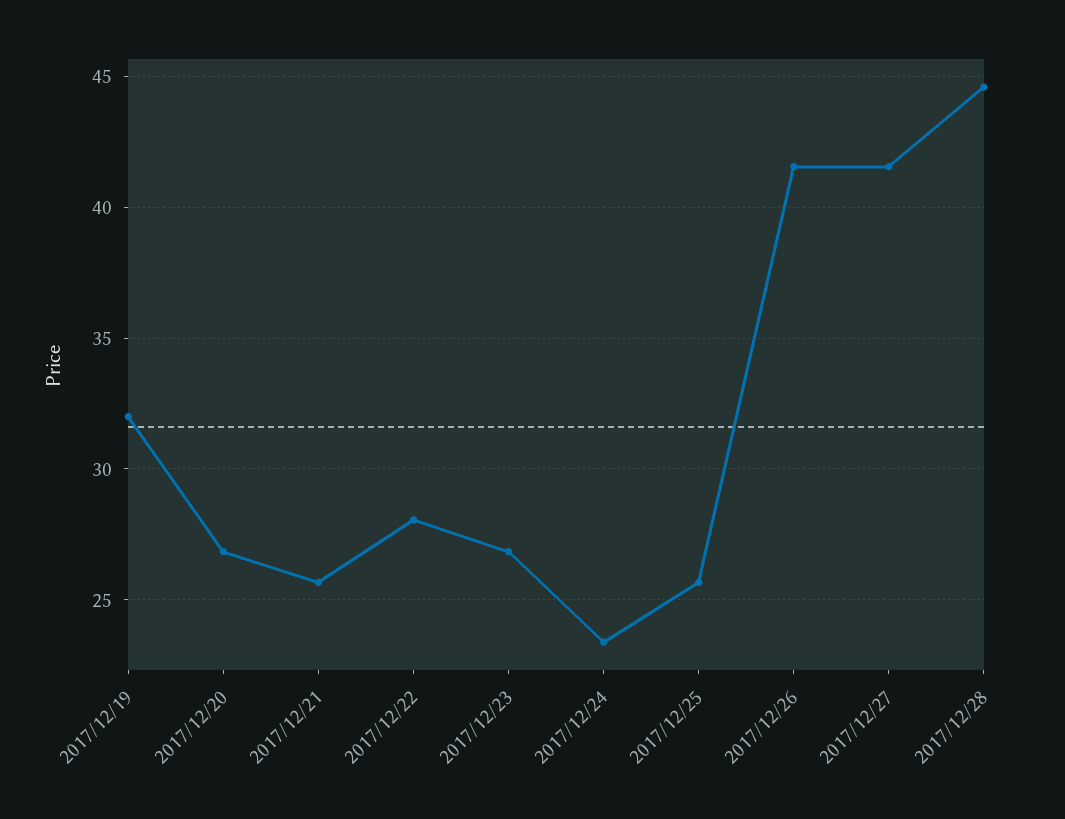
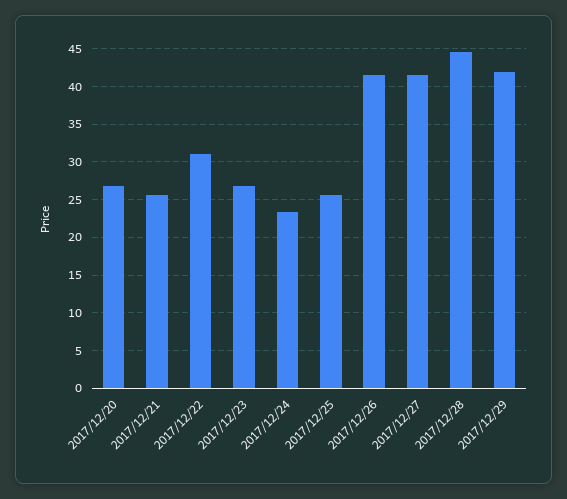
2017/12/19: 32 -> none
2017/12/22: 28 -> 31
2017/12/29: none -> 42

